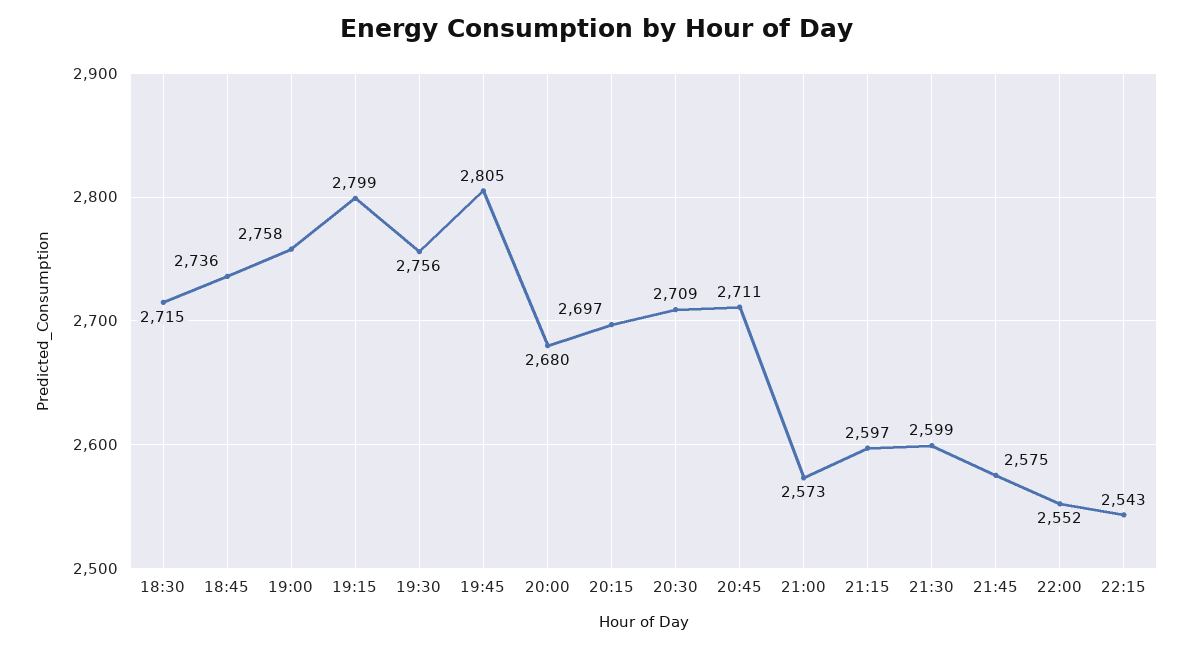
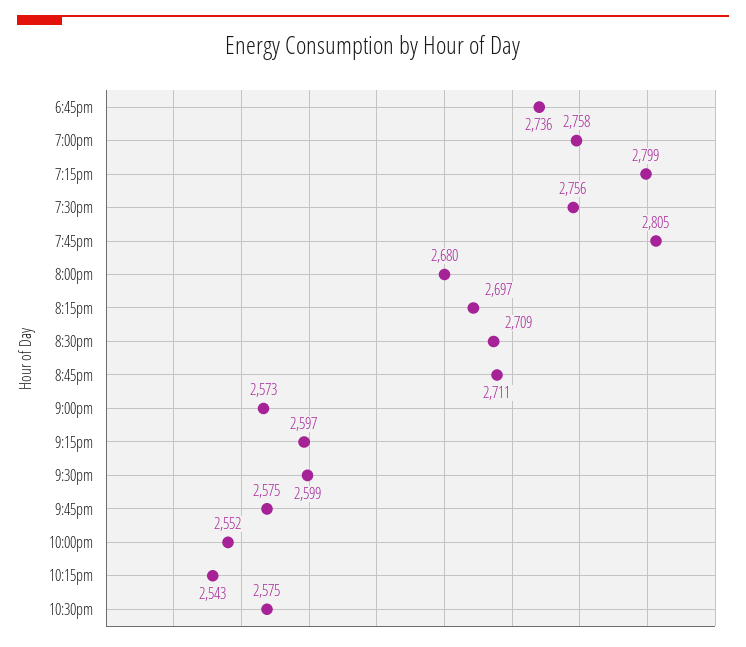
18:30: 2715 -> none
10:30pm: none -> 2575

